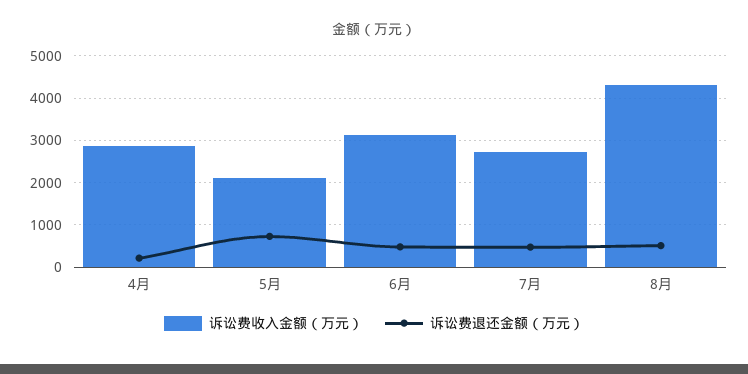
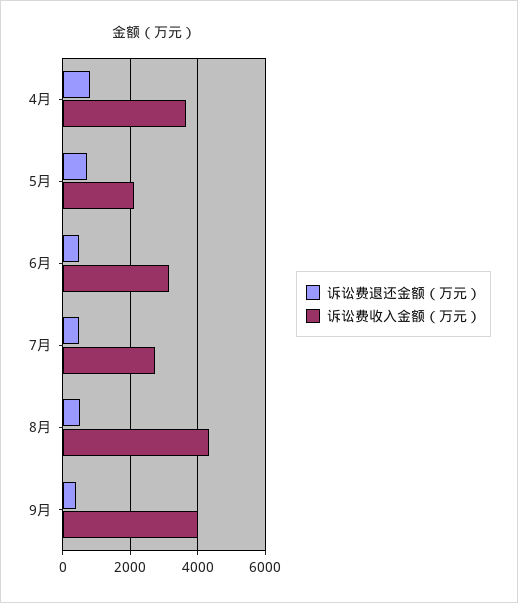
诉讼费收入金额（万元）, 4月: 2800 -> 3600
诉讼费退还金额（万元）, 4月: 200 -> 800
诉讼费退还金额（万元）, 9月: none -> 400
诉讼费收入金额（万元）, 9月: none -> 4000

